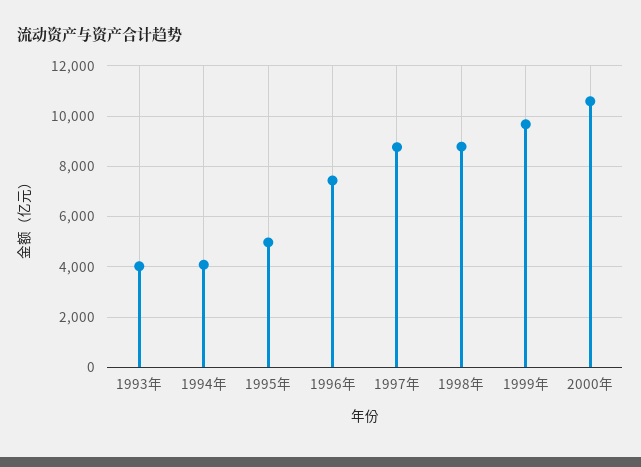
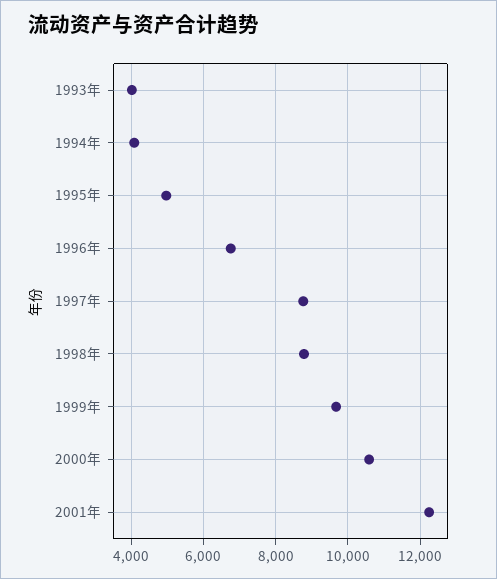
1996年: 7500 -> 6800
2001年: none -> 12200

